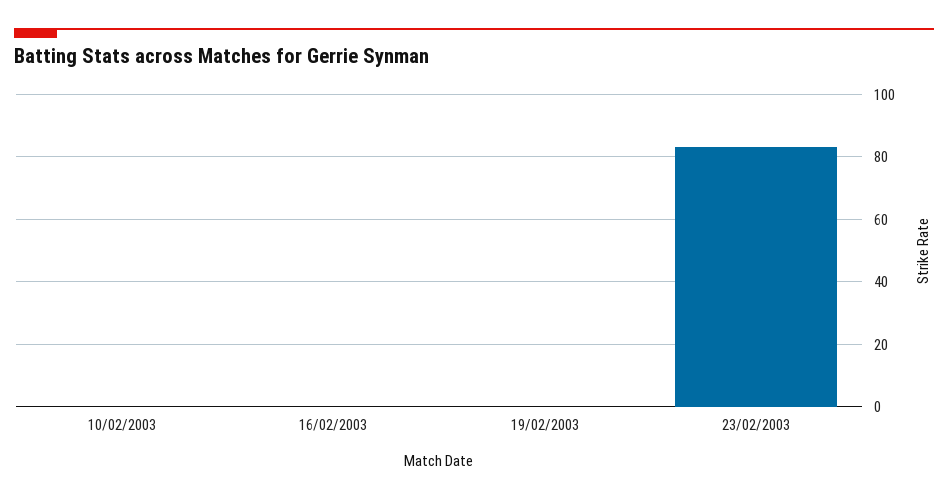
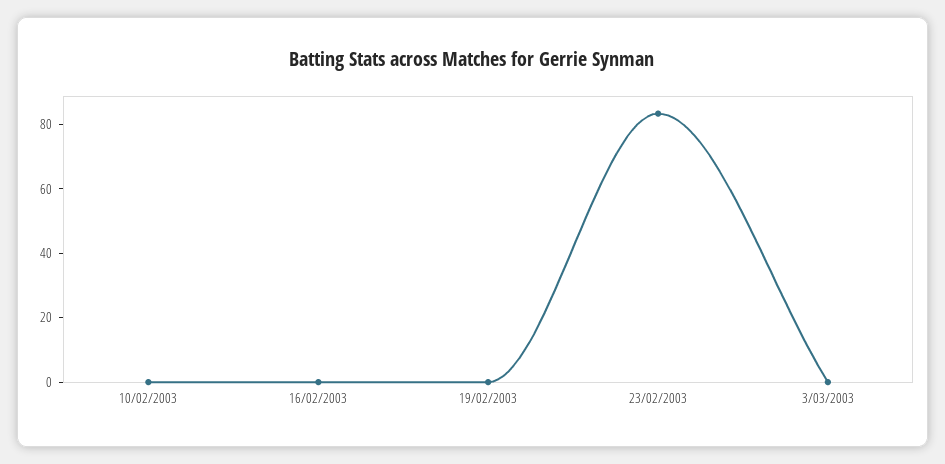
3/03/2003: none -> 0

